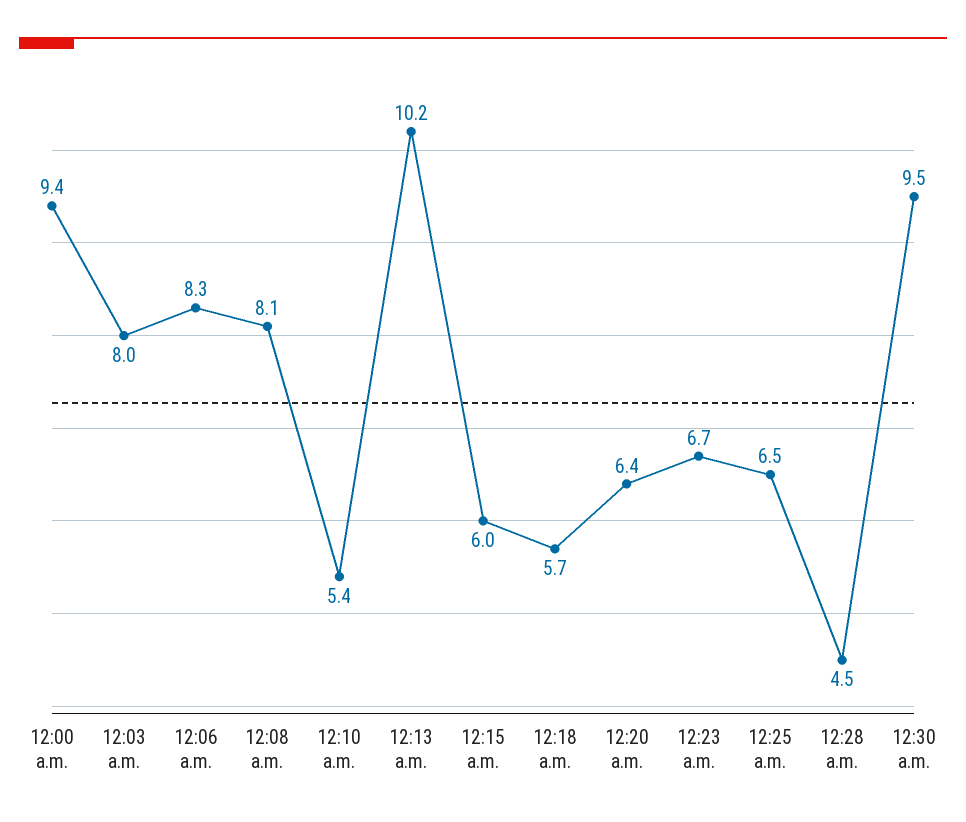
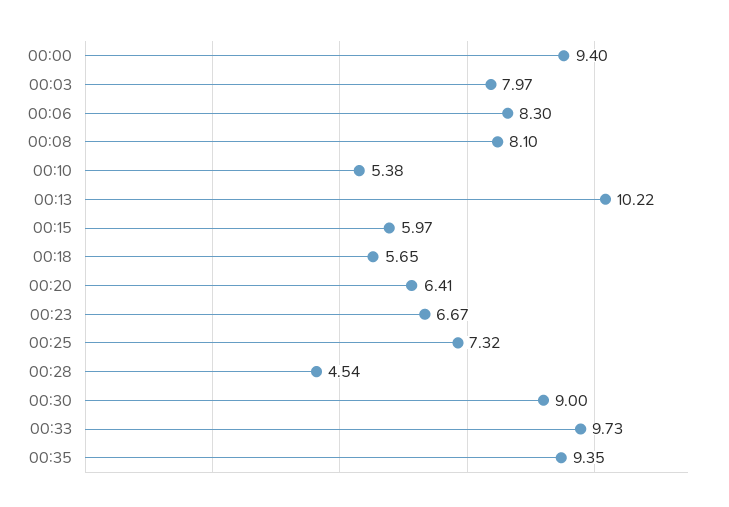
12:25 a.m.: 6.5 -> 7.32
12:30 a.m.: 9.5 -> 9
00:33: none -> 9.73
00:35: none -> 9.35

